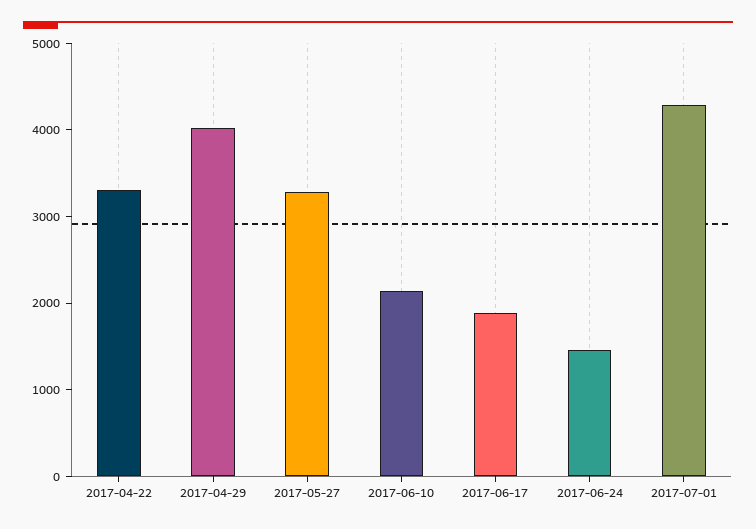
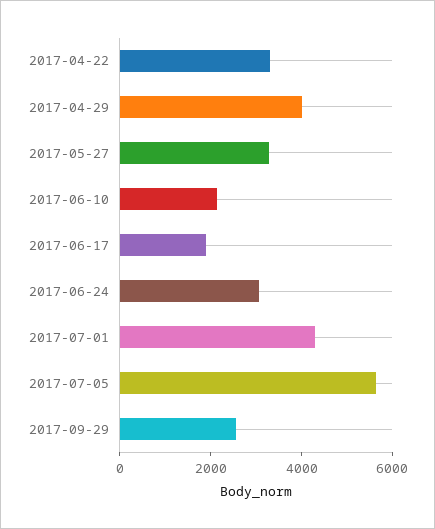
2017-06-24: 1400 -> 3000
2017-07-05: none -> 5500
2017-09-29: none -> 2500

